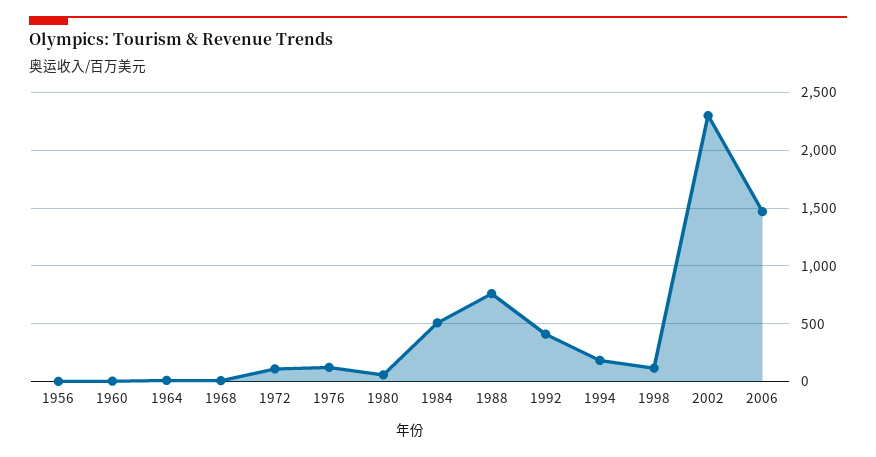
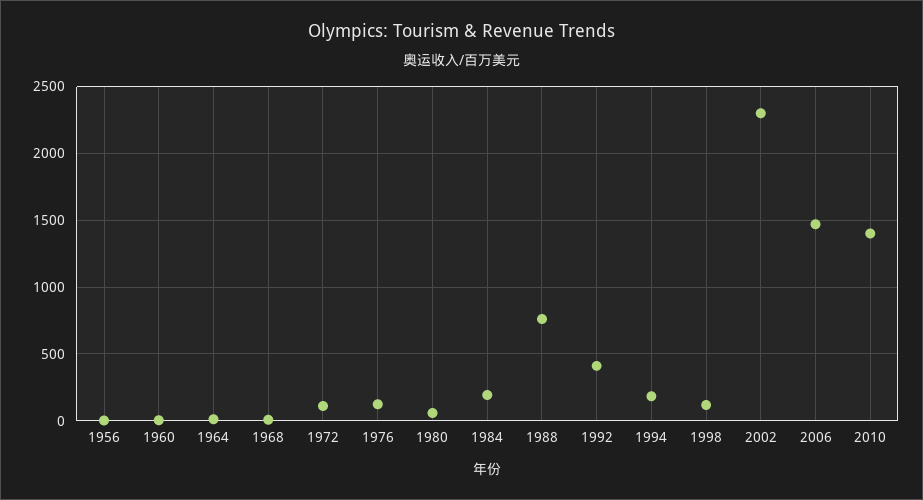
1984: 500 -> 200
2010: none -> 1400

